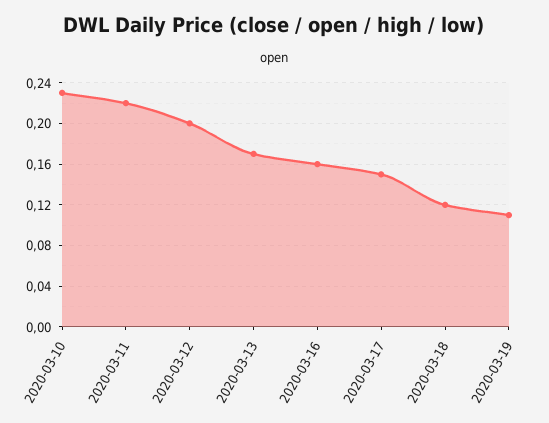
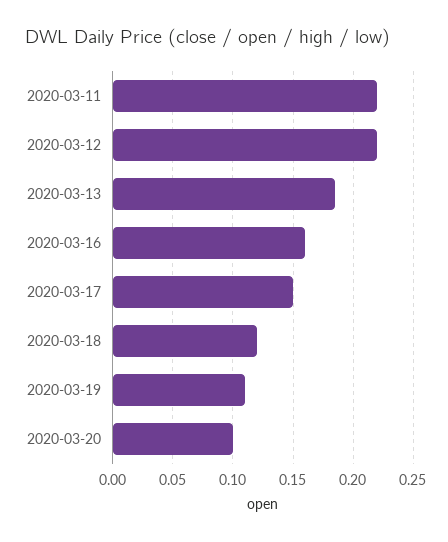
2020-03-10: 0.23 -> none
2020-03-12: 0.2 -> 0.22
2020-03-13: 0.17 -> 0.185
2020-03-20: none -> 0.1

